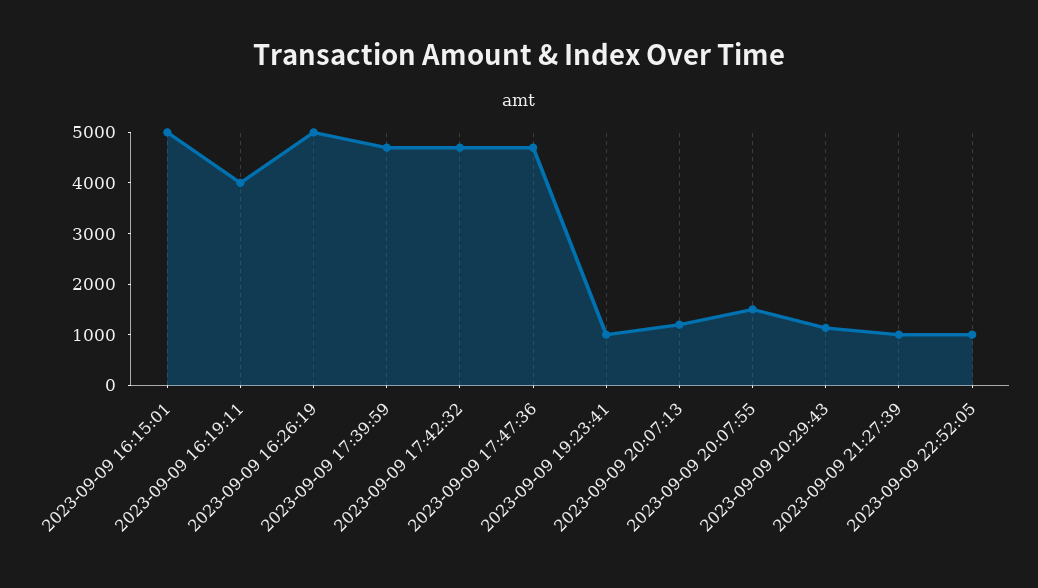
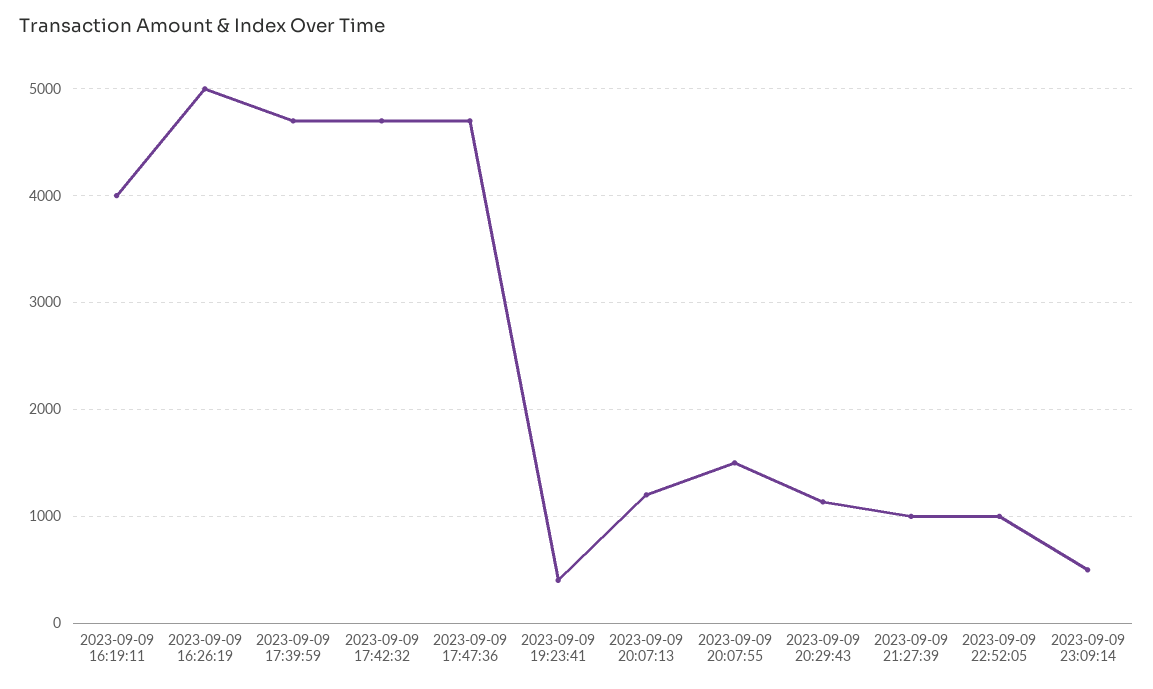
2023-09-09 16:15:01: 5000 -> none
2023-09-09 19:23:41: 1000 -> 400
2023-09-09 23:09:14: none -> 500

